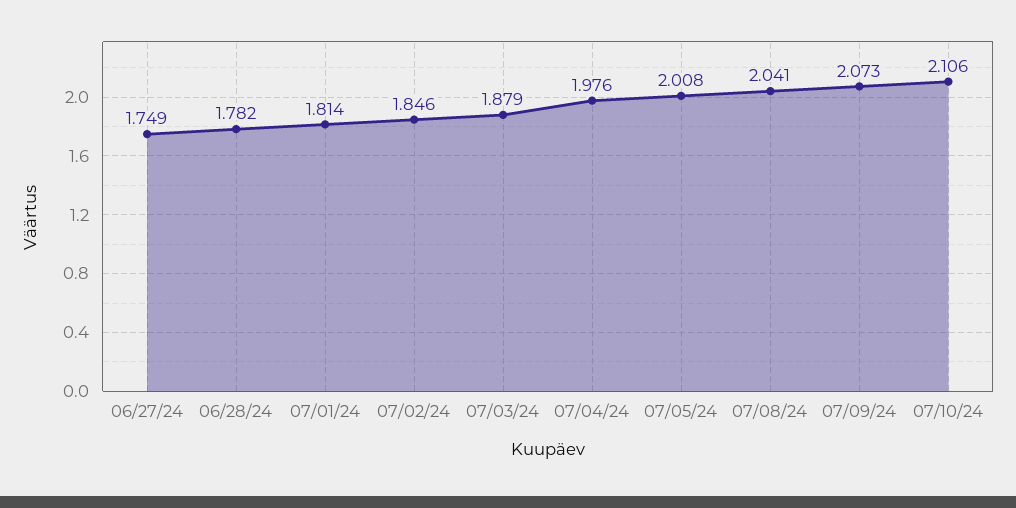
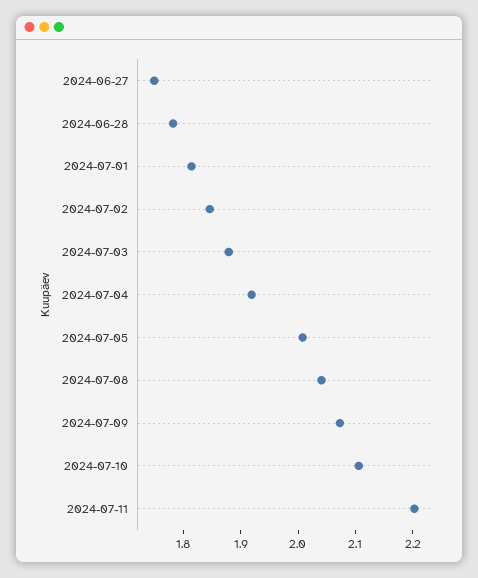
07/04/24: 1.976 -> 1.92
2024-07-11: none -> 2.2

